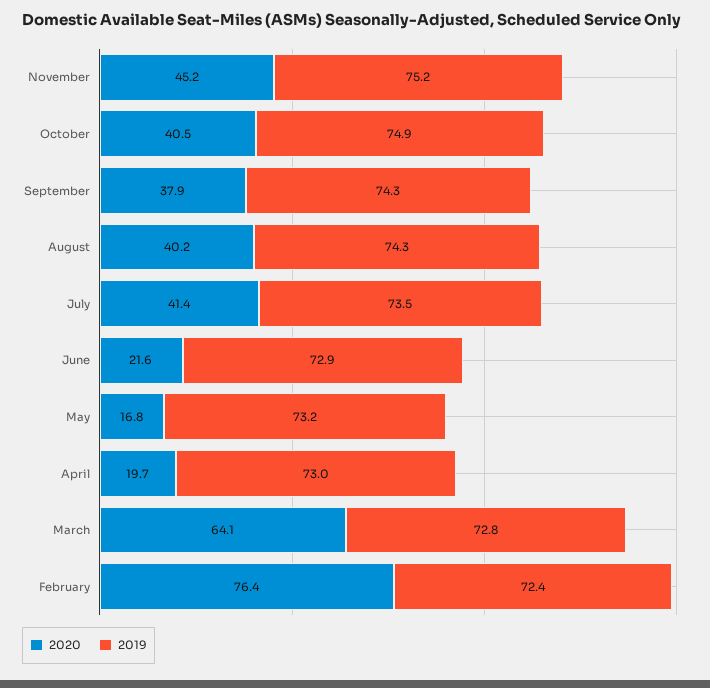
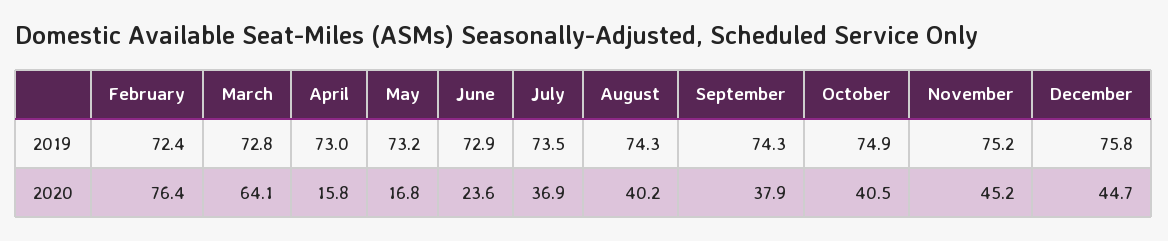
2020, July: 41.4 -> 36.9
2020, June: 21.6 -> 23.6
2020, April: 19.7 -> 15.8
2019, December: none -> 75.8
2020, December: none -> 44.7

